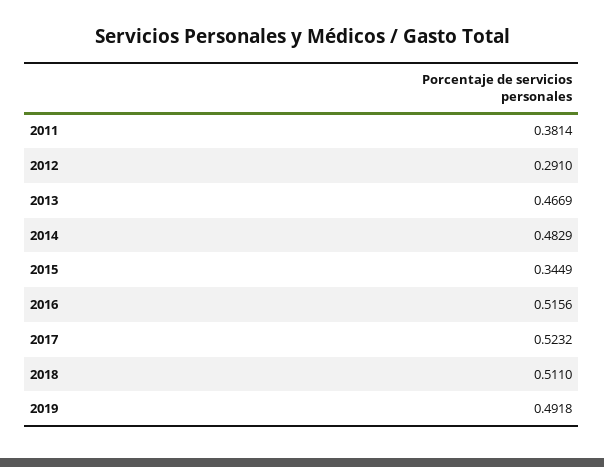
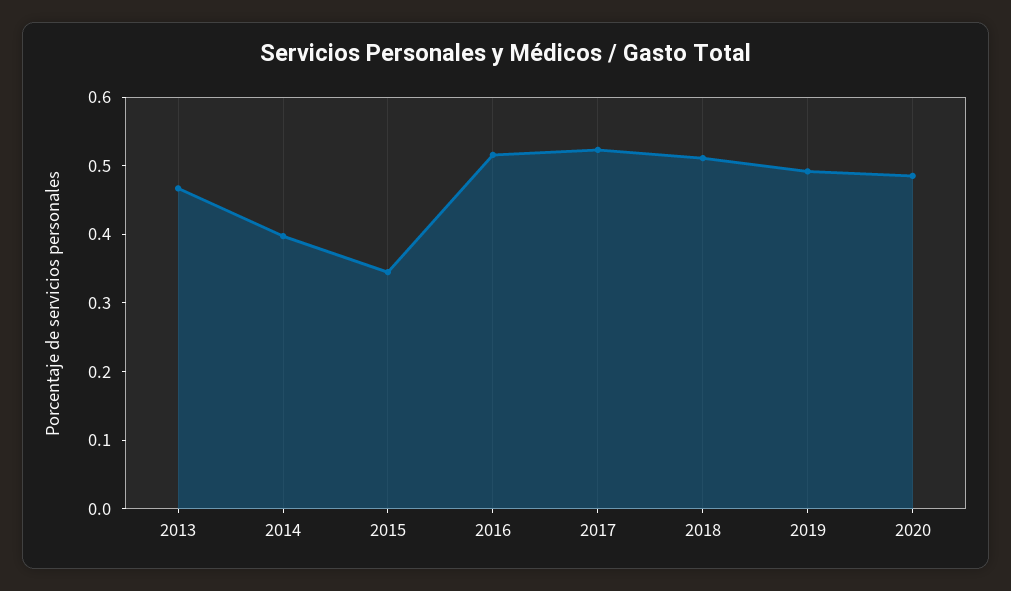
2011: 0.3814 -> none
2012: 0.291 -> none
2014: 0.4829 -> 0.4
2020: none -> 0.48

